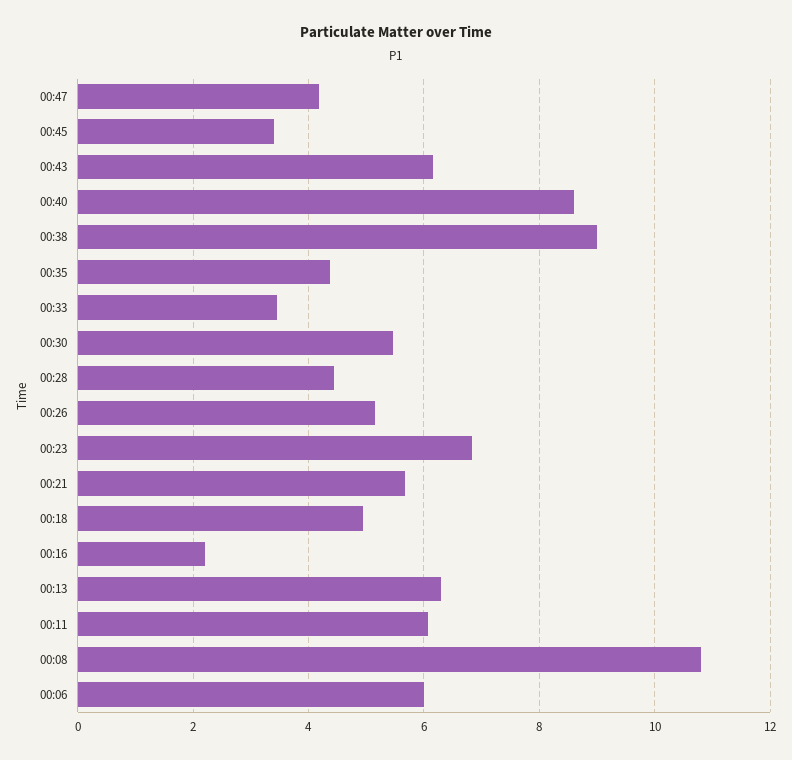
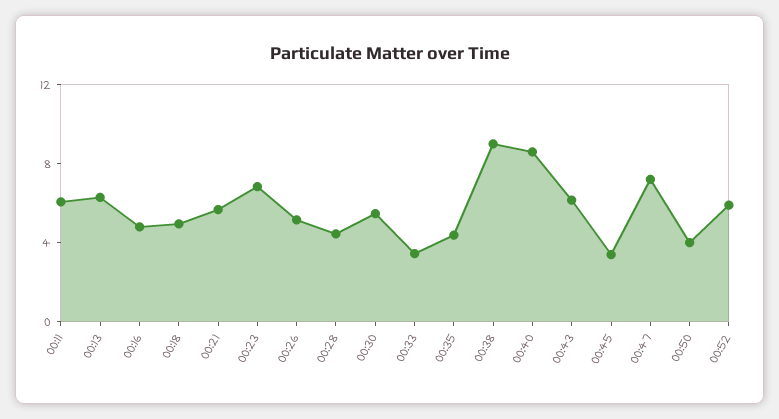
00:47: 4.2 -> 7
00:16: 2.2 -> 5
00:08: 10.8 -> none
00:06: 6 -> none
00:50: none -> 4
00:52: none -> 6

